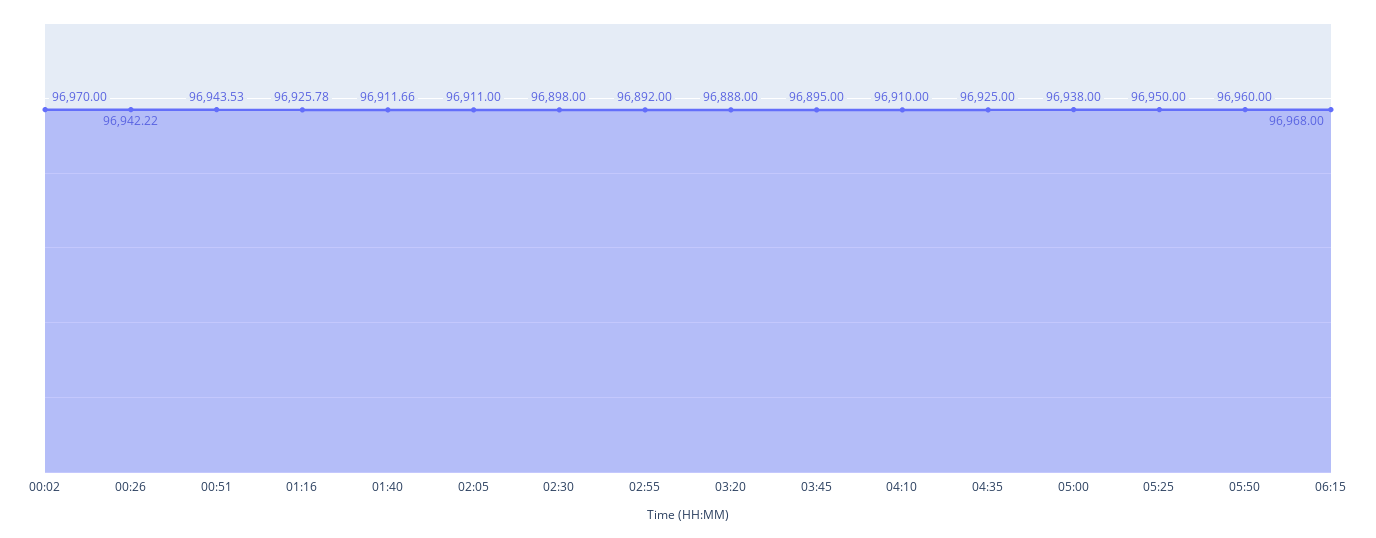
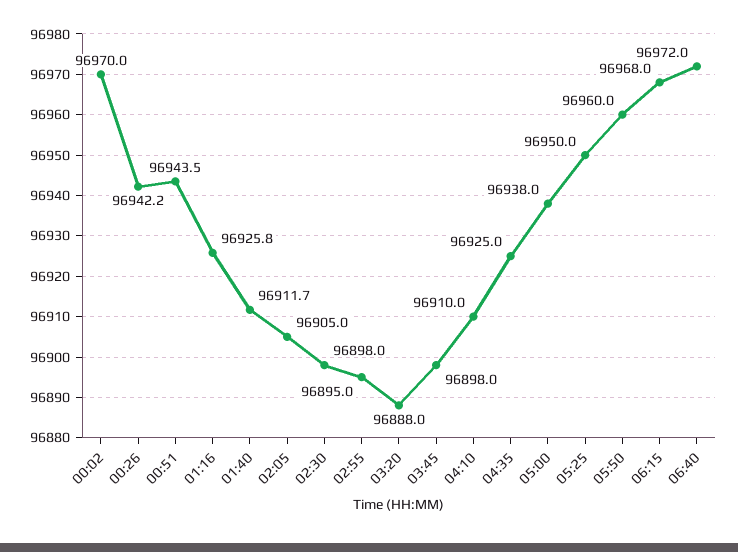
02:05: 96911 -> 96905
02:55: 96892 -> 96895
03:45: 96895 -> 96898
06:40: none -> 96972

